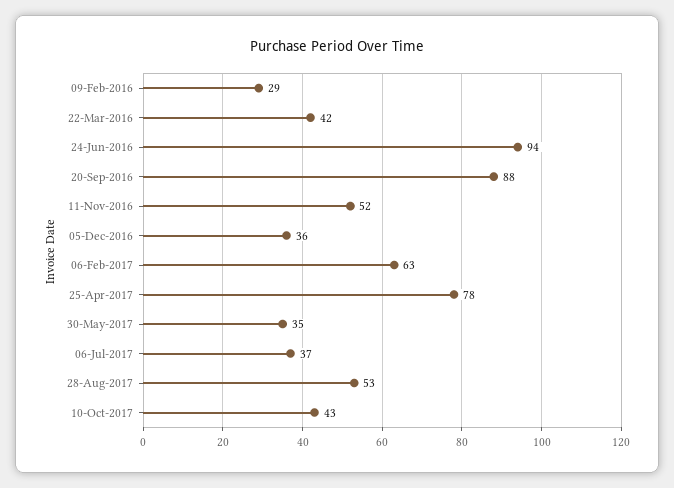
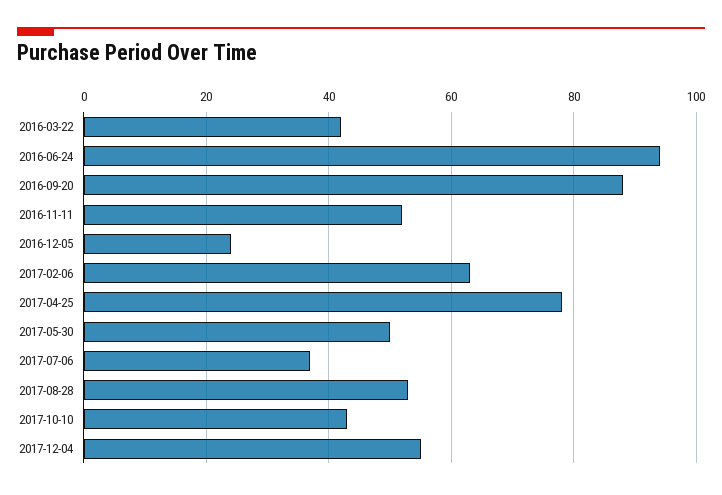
09-Feb-2016: 29 -> none
05-Dec-2016: 36 -> 25
30-May-2017: 35 -> 50
2017-12-04: none -> 55

